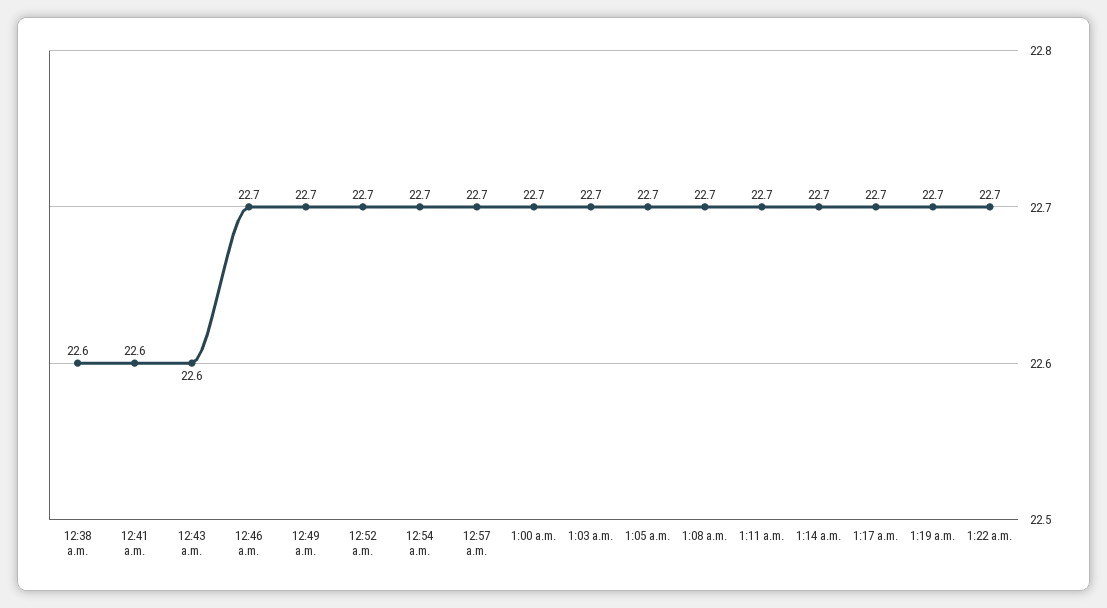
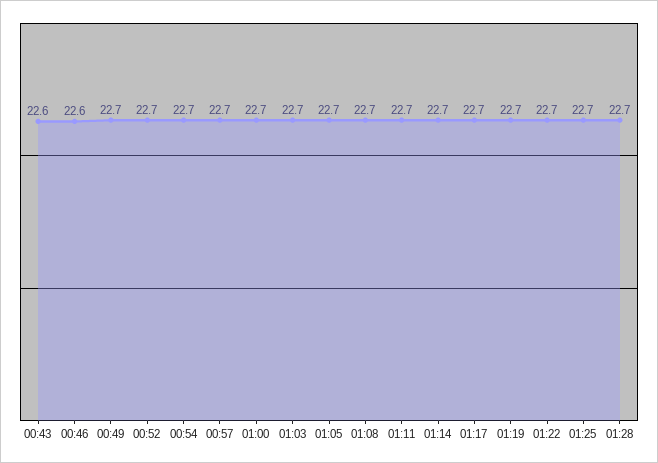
12:38 a.m.: 22.6 -> none
12:41 a.m.: 22.6 -> none
12:46 a.m.: 22.7 -> 22.6
01:25: none -> 22.7
01:28: none -> 22.7

